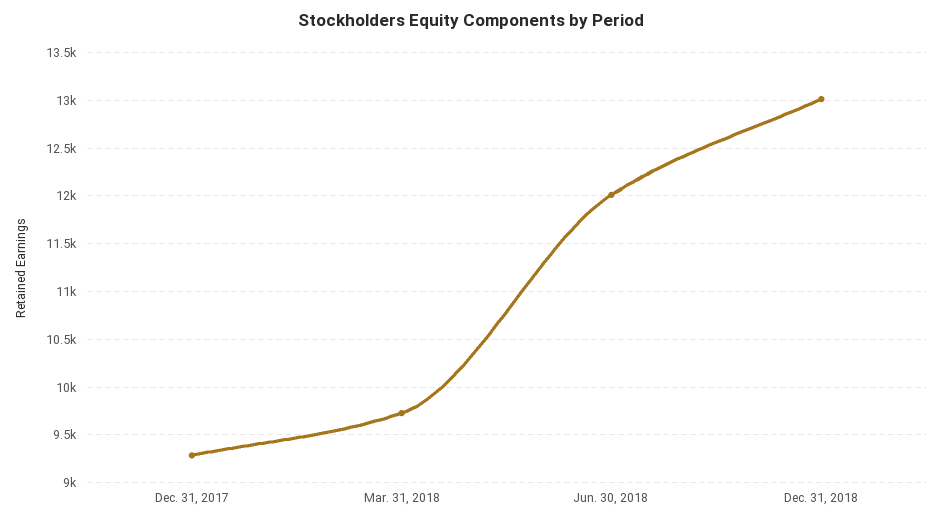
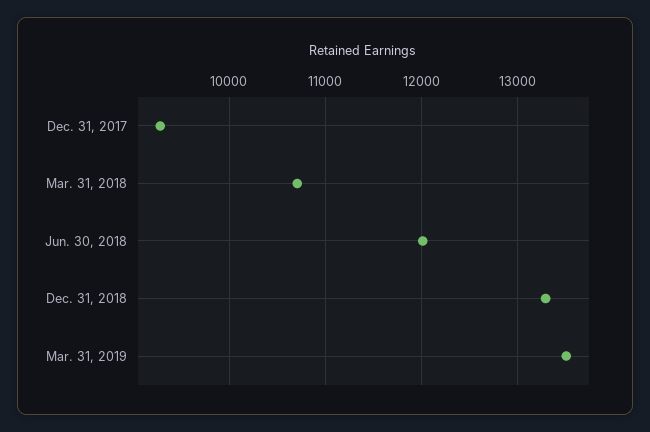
Mar. 31, 2018: 9700 -> 10700
Dec. 31, 2018: 13000 -> 13300
Mar. 31, 2019: none -> 13500

